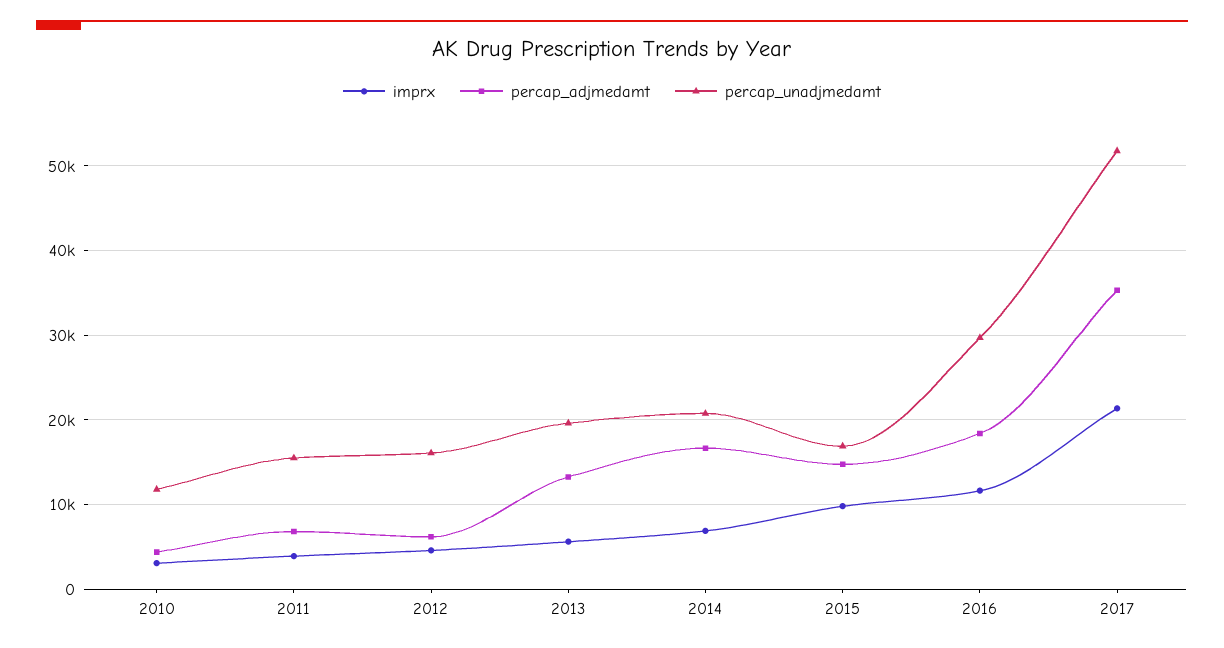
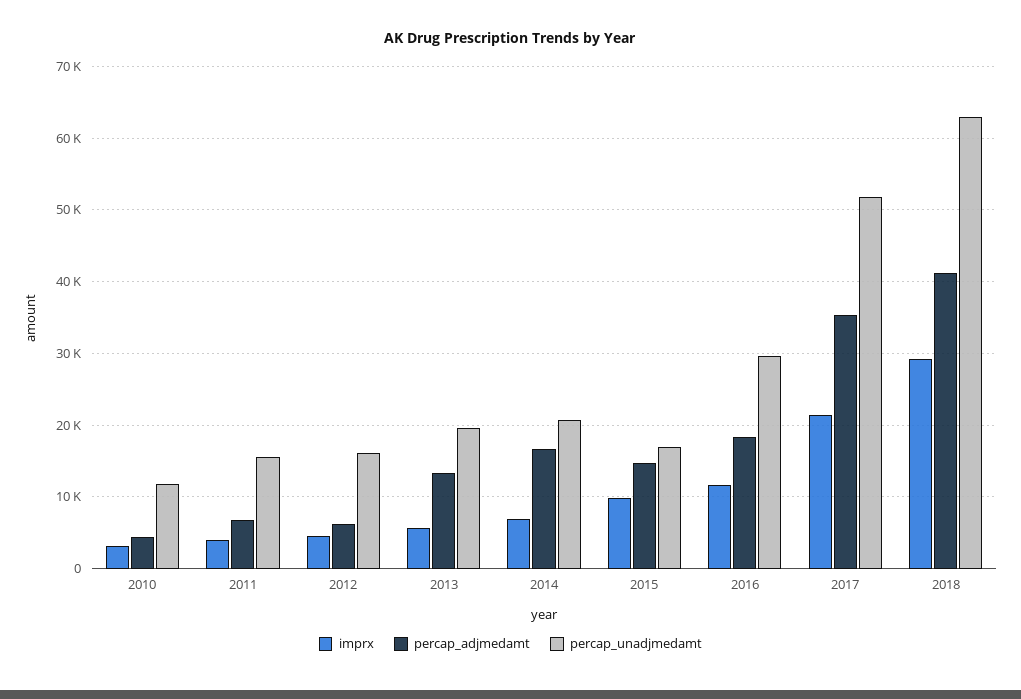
imprx, 2018: none -> 29000
percap_adjmedamt, 2018: none -> 41000
percap_unadjmedamt, 2018: none -> 63000

